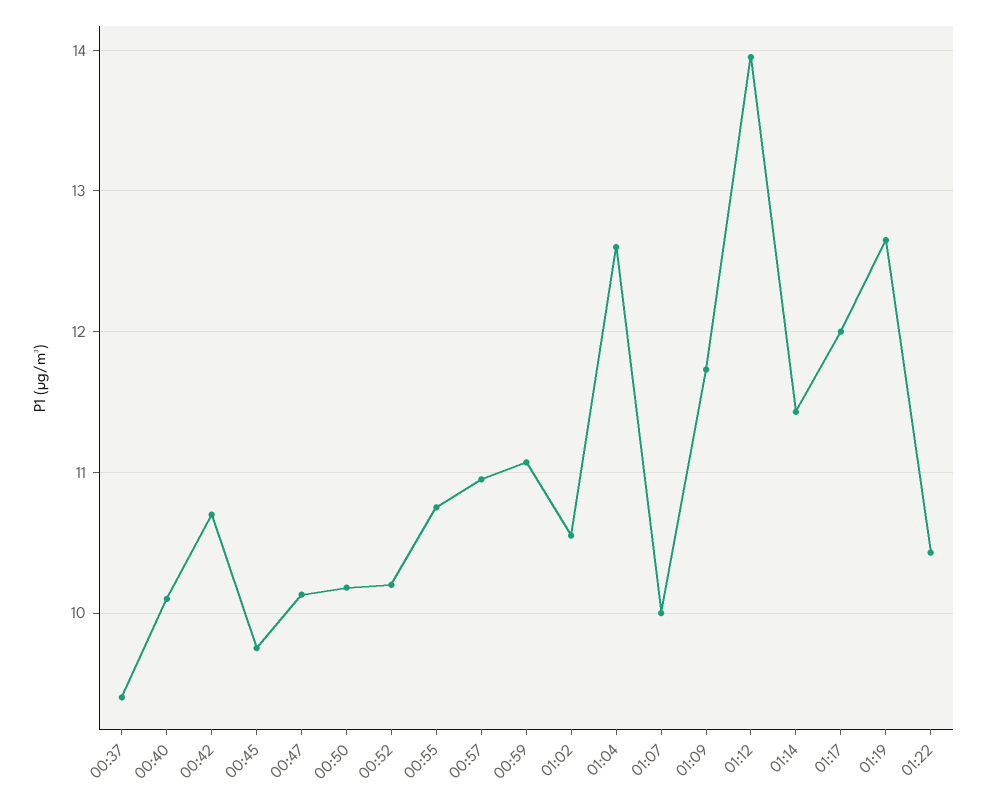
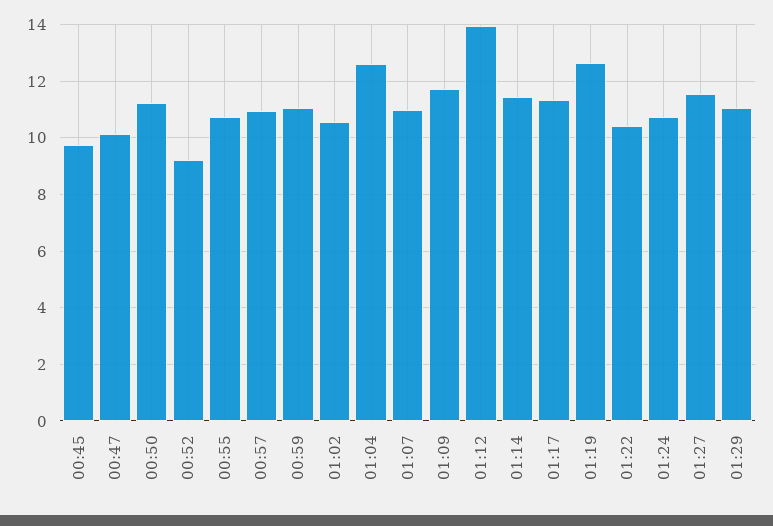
00:37: 9.4 -> none
00:40: 10.1 -> none
00:42: 10.7 -> none
00:50: 10.2 -> 11.25
00:52: 10.2 -> 9.25
01:07: 10 -> 11
01:17: 12 -> 11.25
01:24: none -> 10.75
01:27: none -> 11.5
01:29: none -> 11

